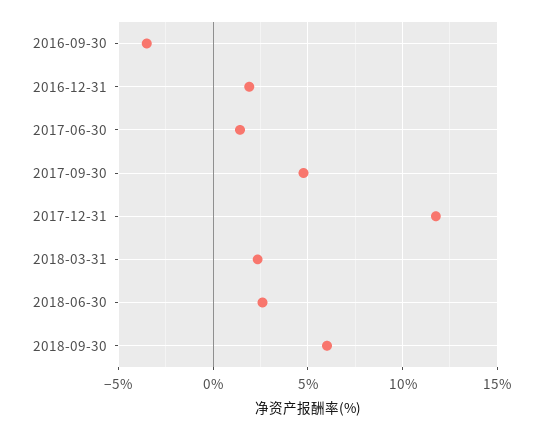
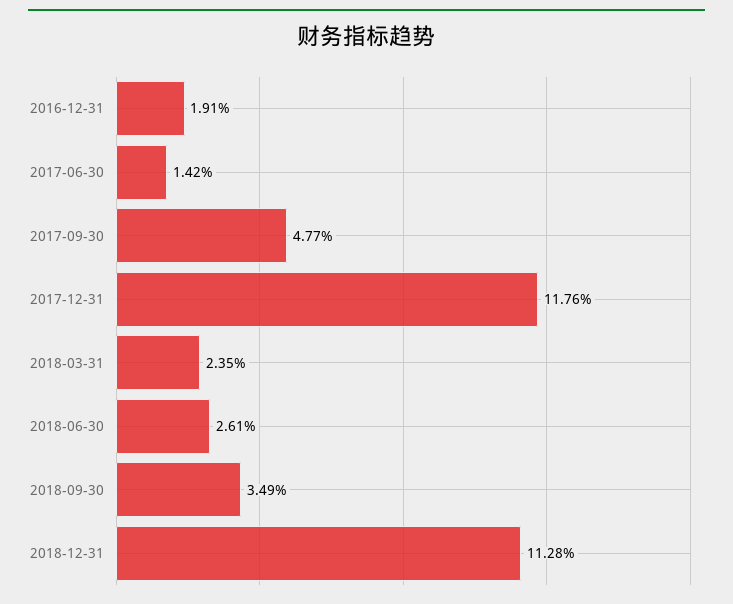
2016-09-30: -3.5 -> none
2018-09-30: 6 -> 3.49
2018-12-31: none -> 11.28

